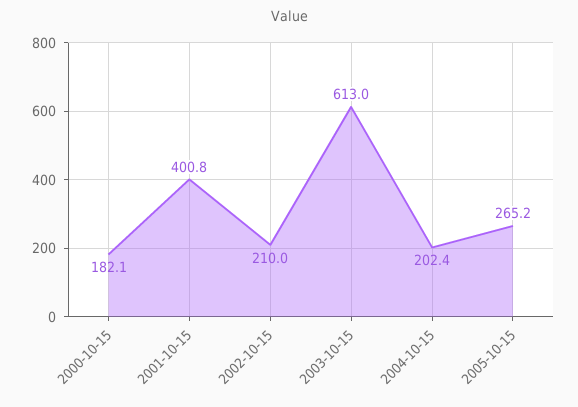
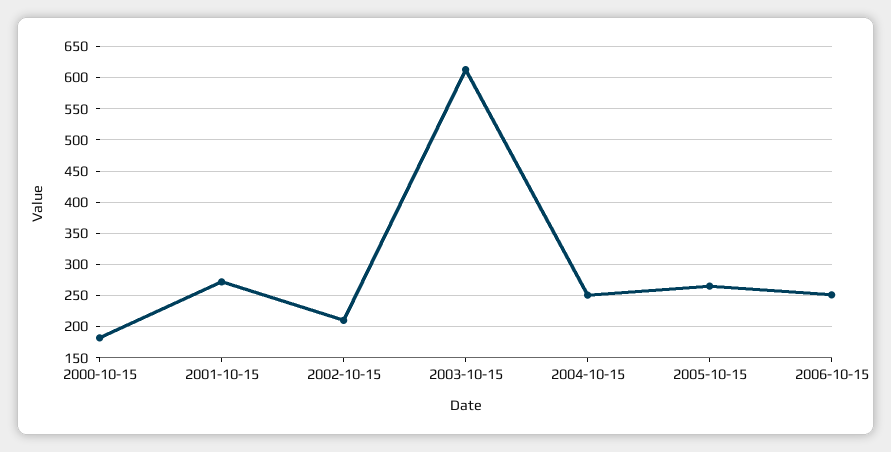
2001-10-15: 400.8 -> 270
2004-10-15: 202.4 -> 250
2006-10-15: none -> 250

